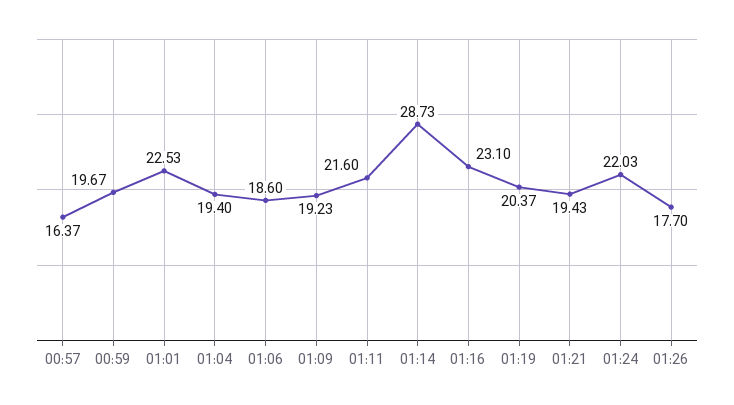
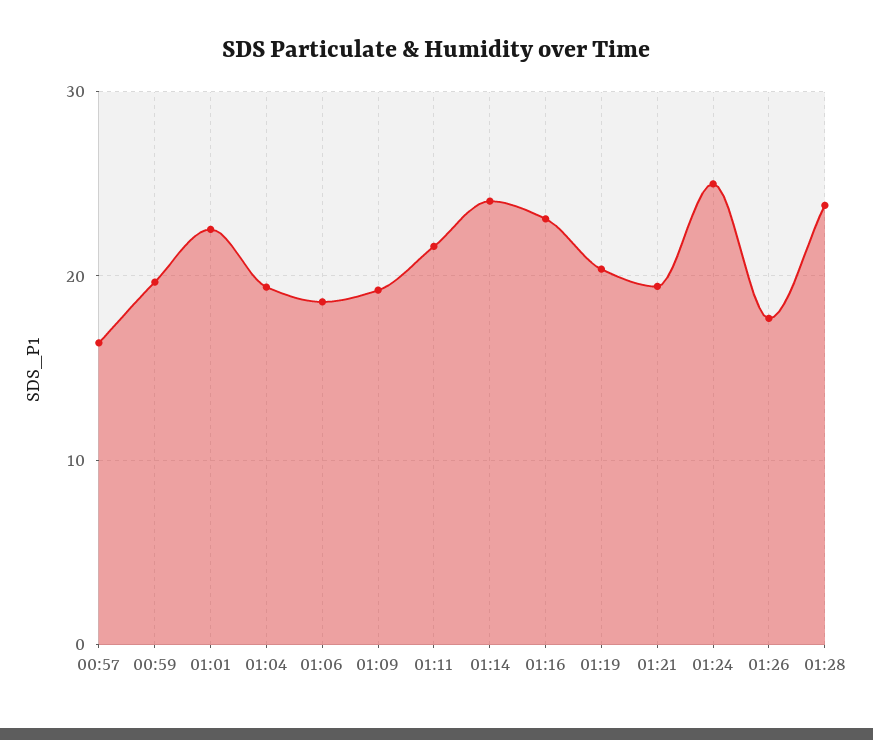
01:14: 28.73 -> 24
01:24: 22.03 -> 25
01:28: none -> 24

